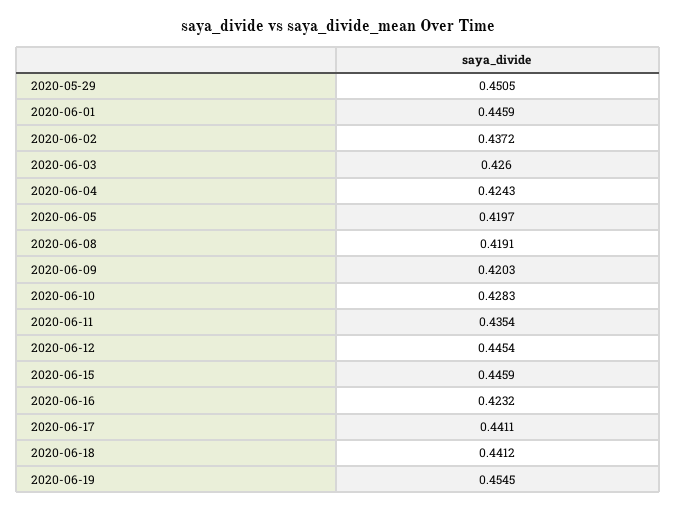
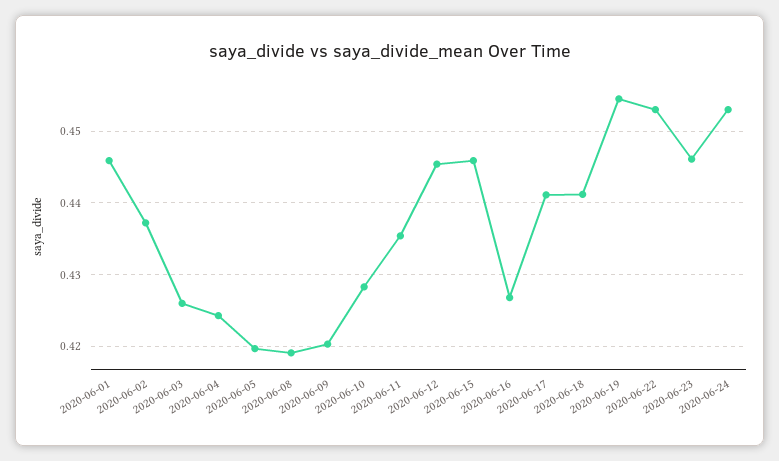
2020-05-29: 0.4505 -> none
2020-06-16: 0.4232 -> 0.427
2020-06-22: none -> 0.453
2020-06-23: none -> 0.446
2020-06-24: none -> 0.453

